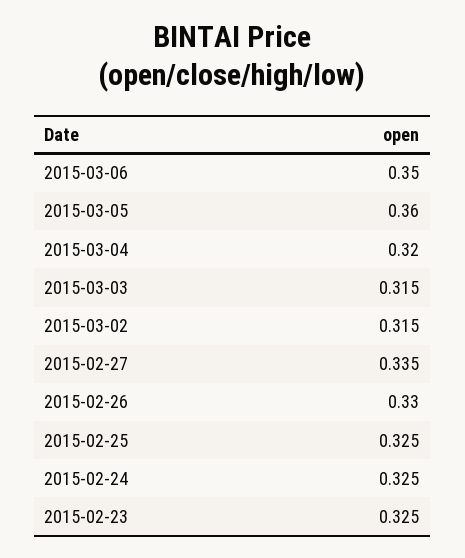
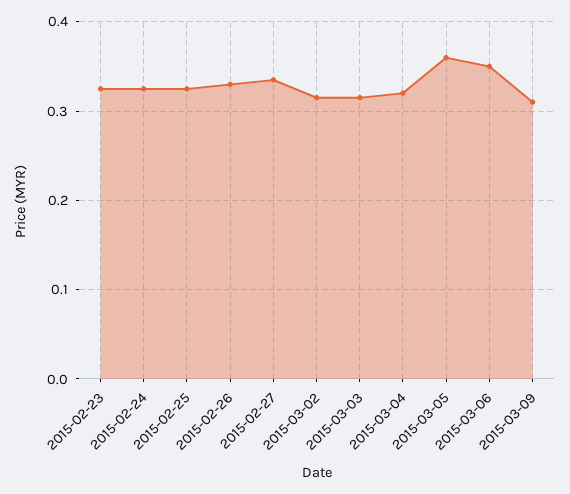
2015-03-09: none -> 0.31

